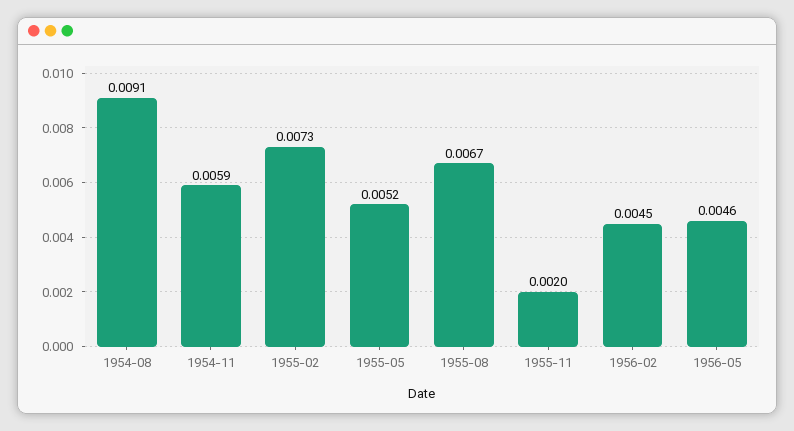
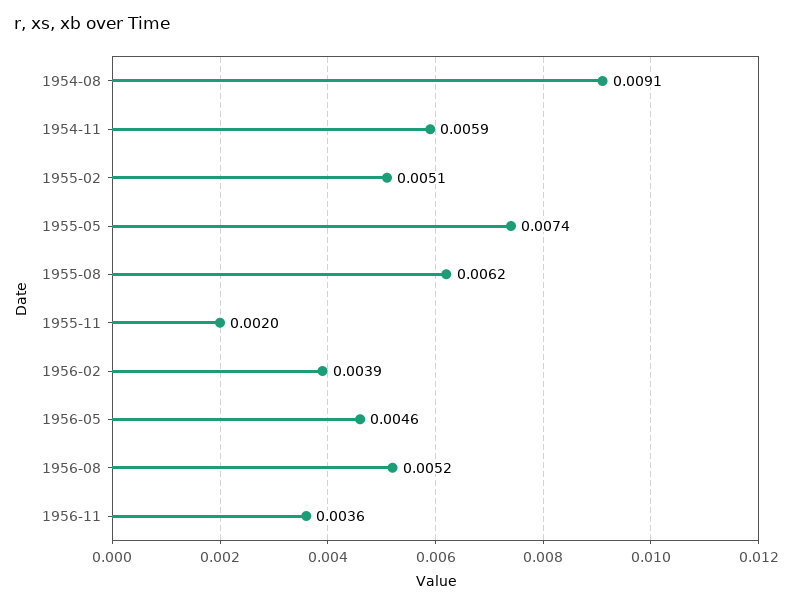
1955-02: 0.0073 -> 0.0051
1955-05: 0.0052 -> 0.0074
1955-08: 0.0067 -> 0.0062
1956-02: 0.0045 -> 0.0039
1956-08: none -> 0.0052
1956-11: none -> 0.0036

